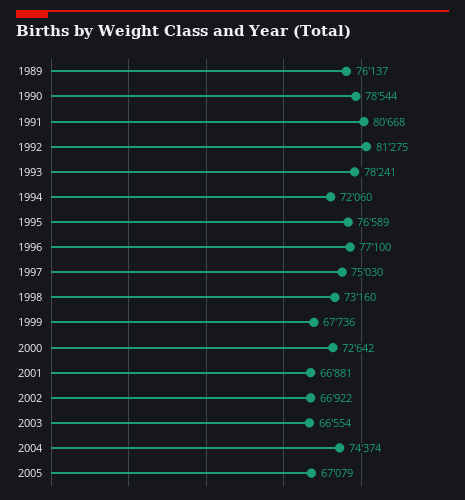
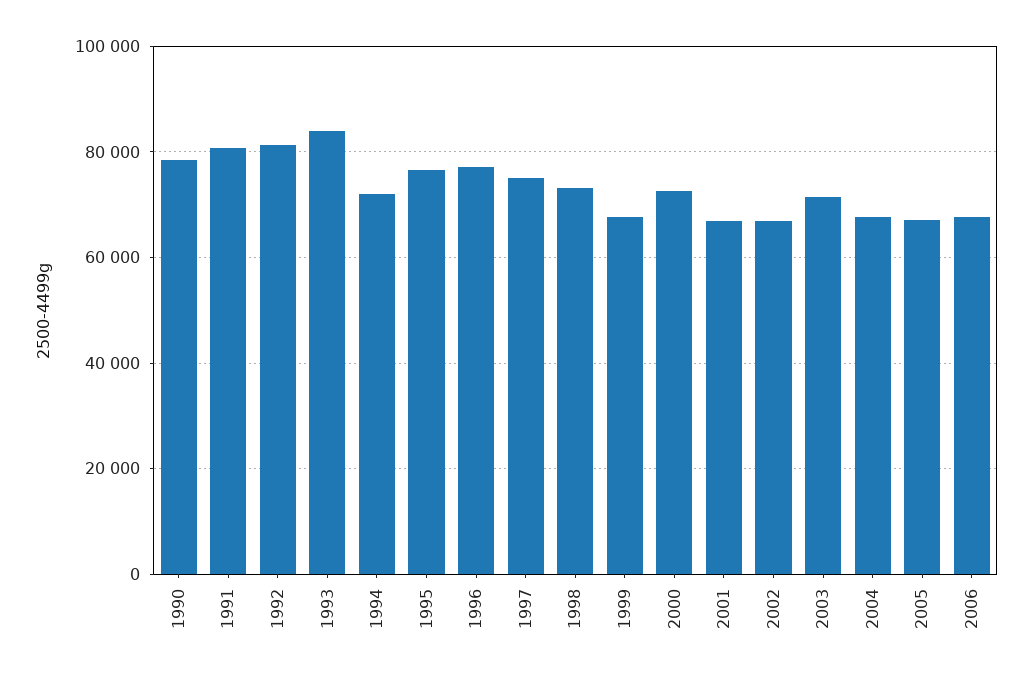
1989: 76137 -> none
1993: 78241 -> 84000
2003: 66554 -> 72000
2004: 74374 -> 68000
2006: none -> 68000

